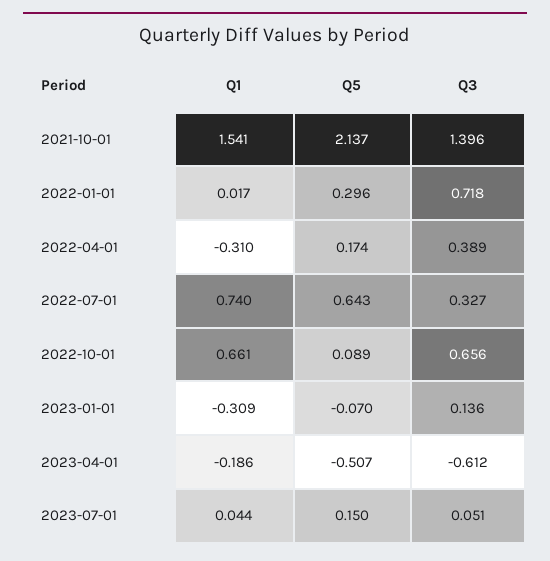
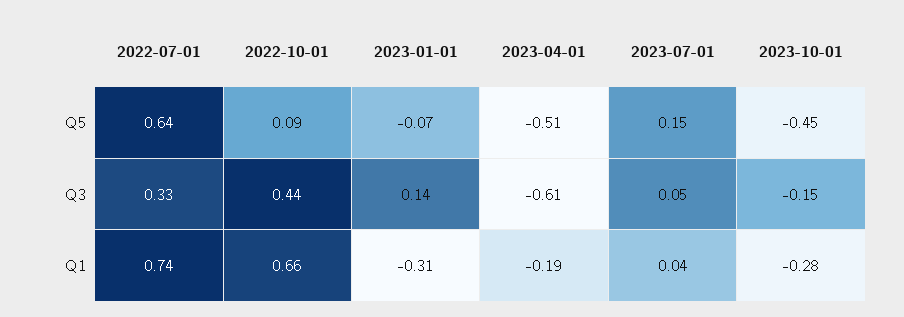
Q1, 2021-10-01: 1.541 -> none
Q5, 2021-10-01: 2.137 -> none
Q3, 2021-10-01: 1.396 -> none
Q1, 2022-01-01: 0.017 -> none
Q5, 2022-01-01: 0.296 -> none
Q3, 2022-01-01: 0.718 -> none
Q1, 2022-04-01: -0.31 -> none
Q5, 2022-04-01: 0.174 -> none
Q3, 2022-04-01: 0.389 -> none
Q3, 2022-10-01: 0.656 -> 0.44
Q5, 2023-10-01: none -> -0.45
Q3, 2023-10-01: none -> -0.15
Q1, 2023-10-01: none -> -0.28

